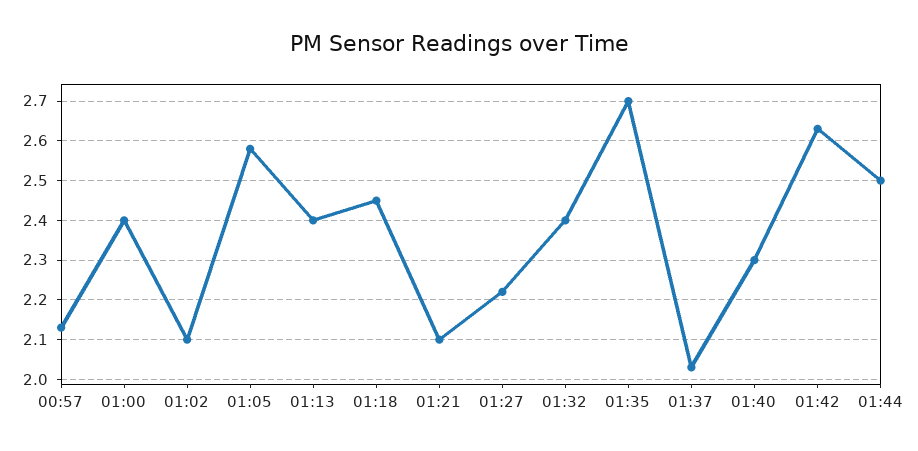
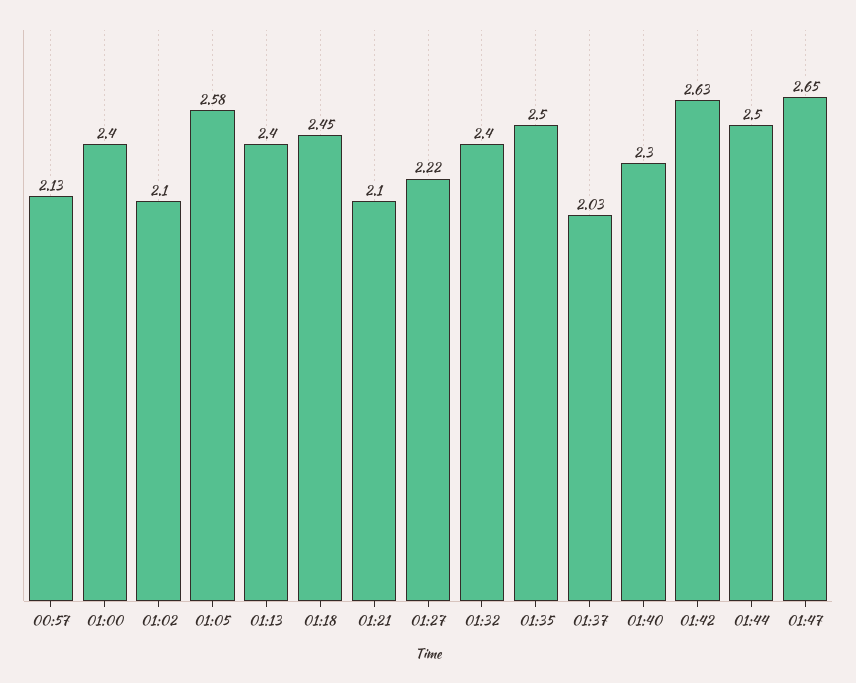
01:35: 2.7 -> 2.5
01:47: none -> 2.65

